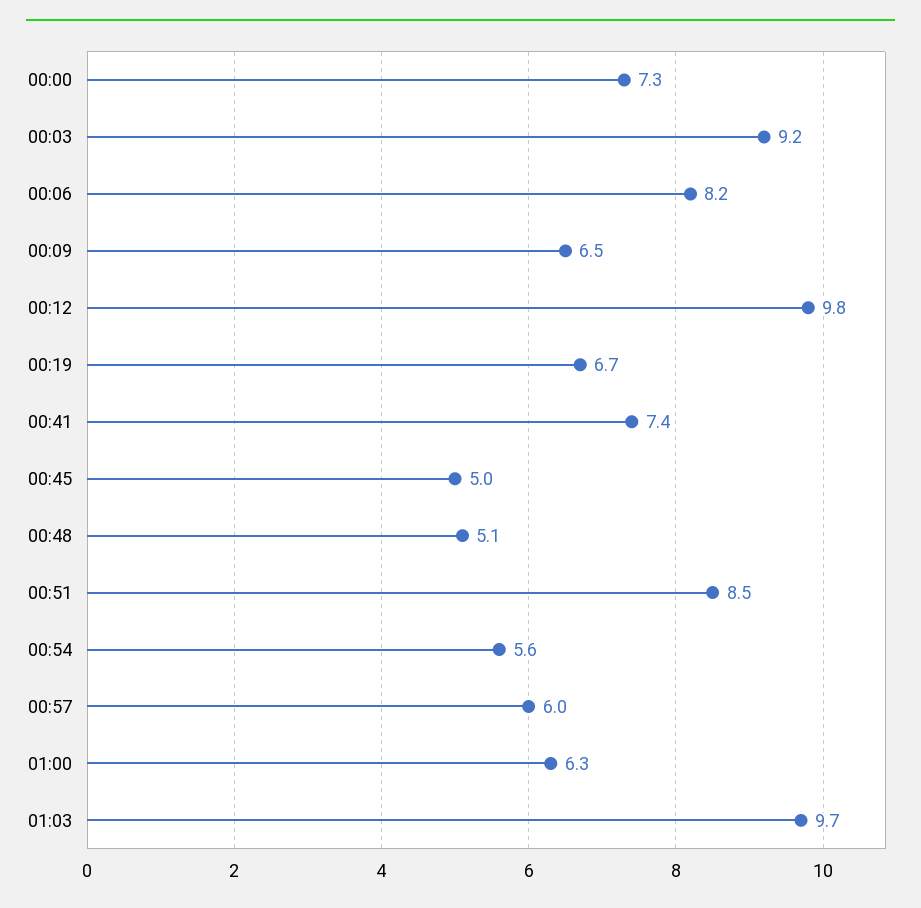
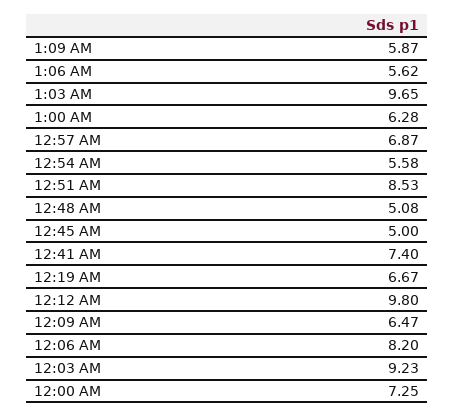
00:57: 6 -> 6.87
1:09 AM: none -> 5.87
1:06 AM: none -> 5.62

